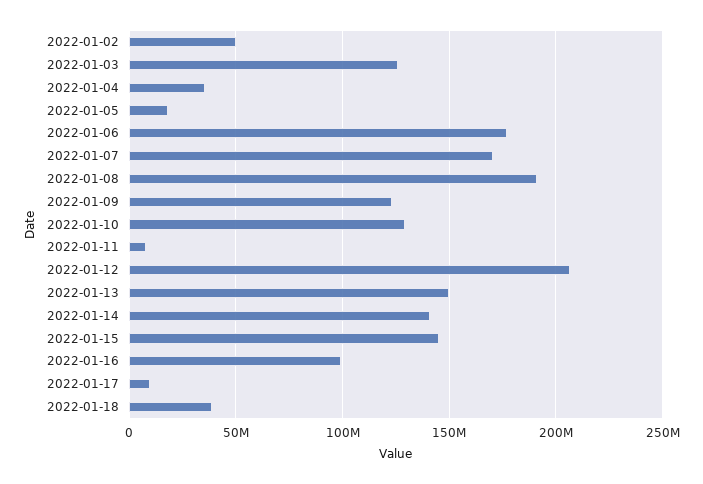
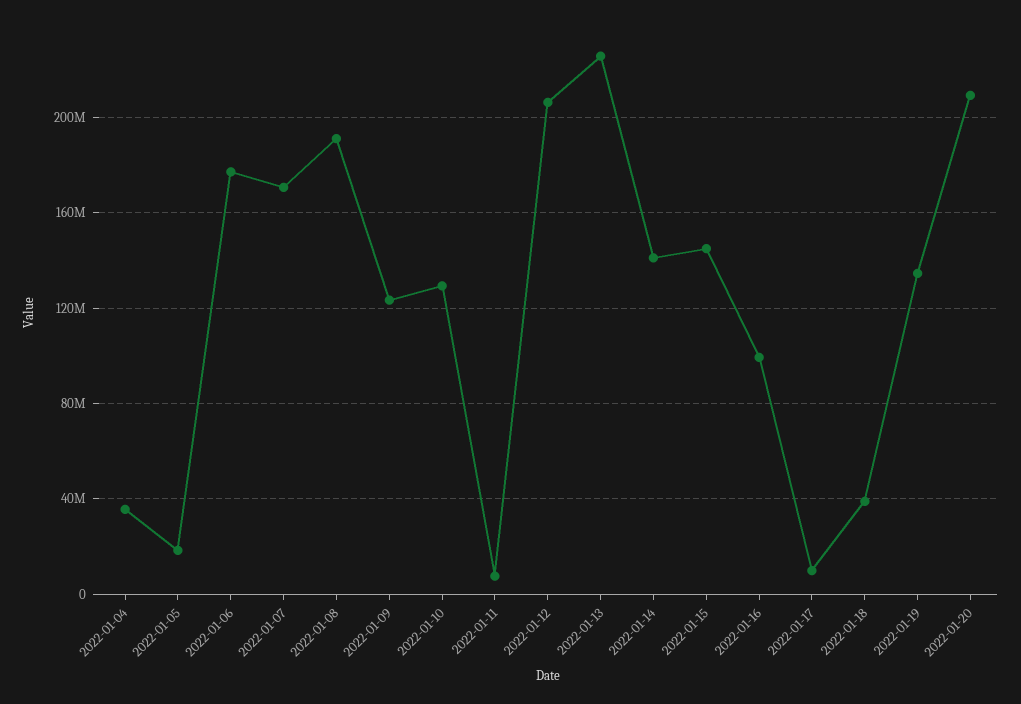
2022-01-02: 50000000 -> none
2022-01-03: 125000000 -> none
2022-01-13: 150000000 -> 225000000
2022-01-19: none -> 135000000
2022-01-20: none -> 210000000

